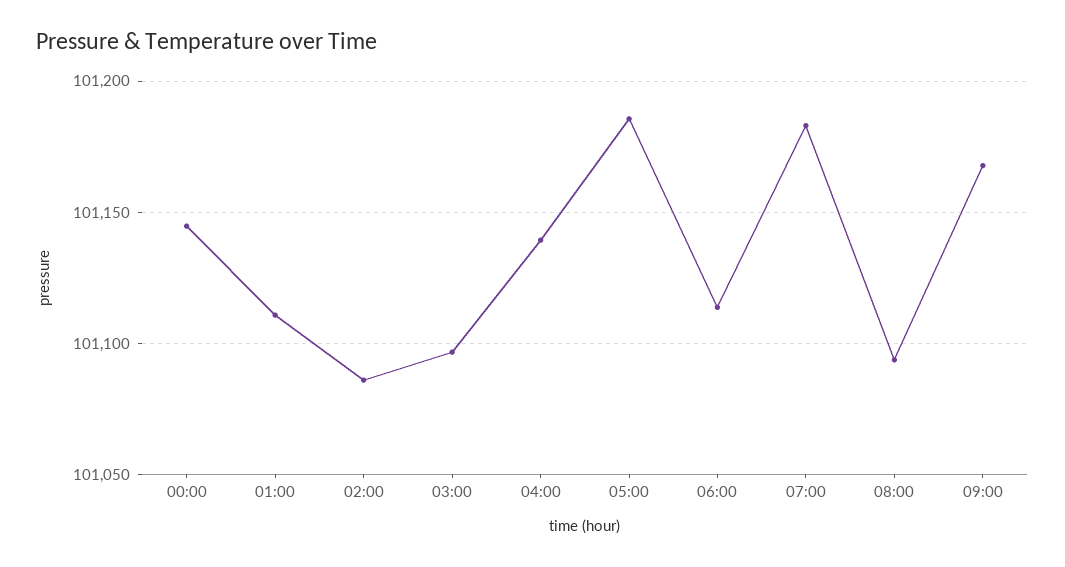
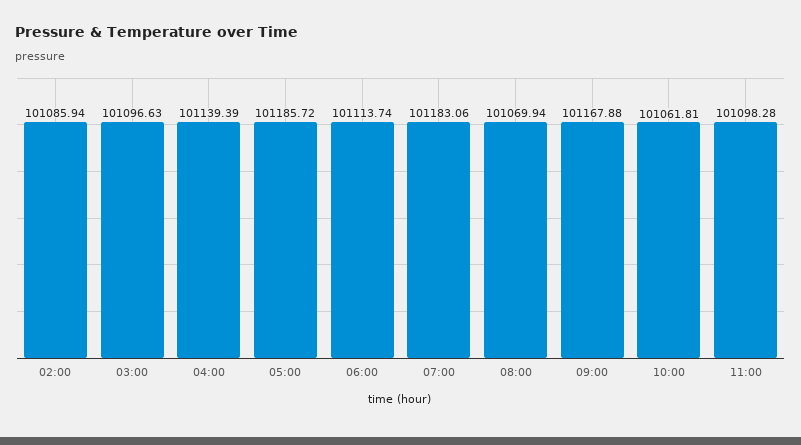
00:00: 101145 -> none
01:00: 101110 -> none
08:00: 101095 -> 101069.94
10:00: none -> 101061.81
11:00: none -> 101098.28

